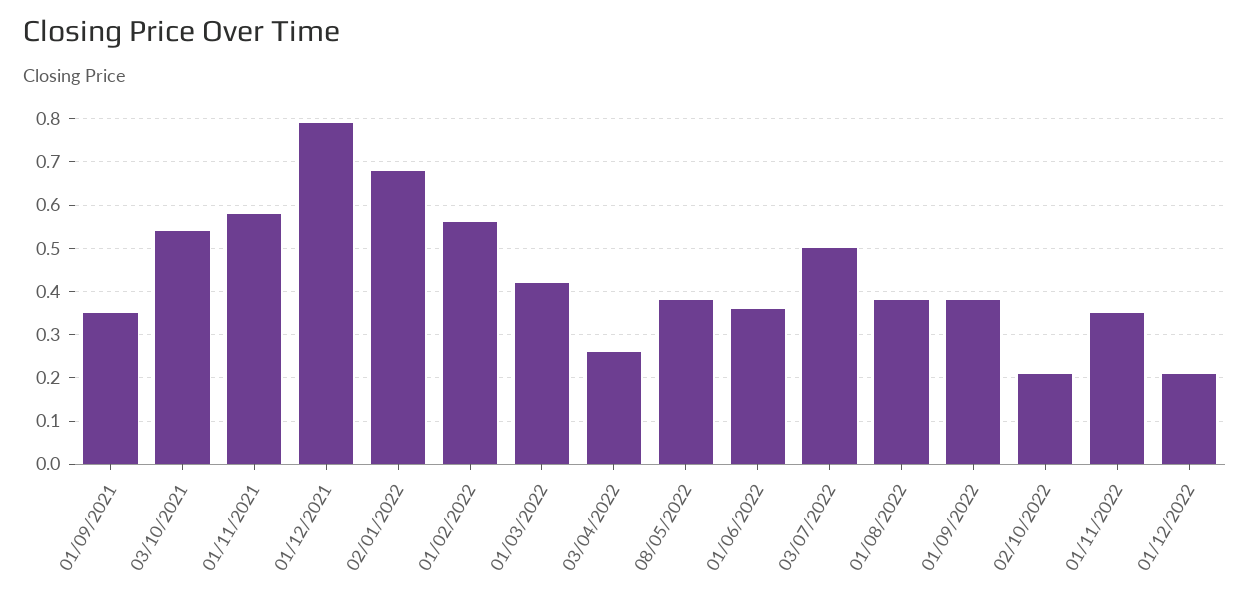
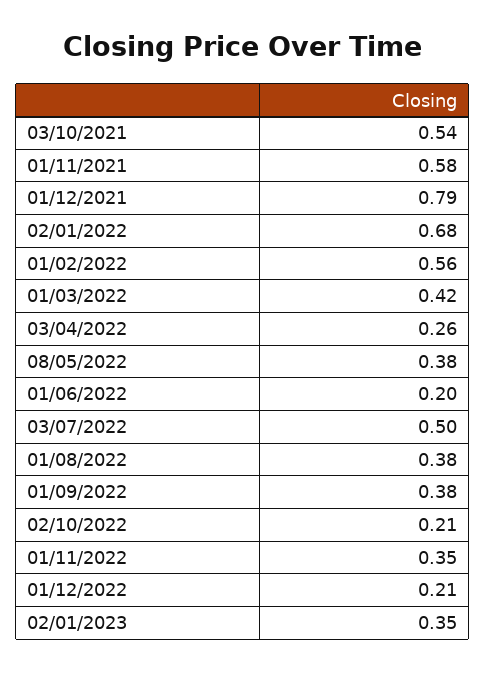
01/09/2021: 0.35 -> none
01/06/2022: 0.35 -> 0.2
02/01/2023: none -> 0.35

